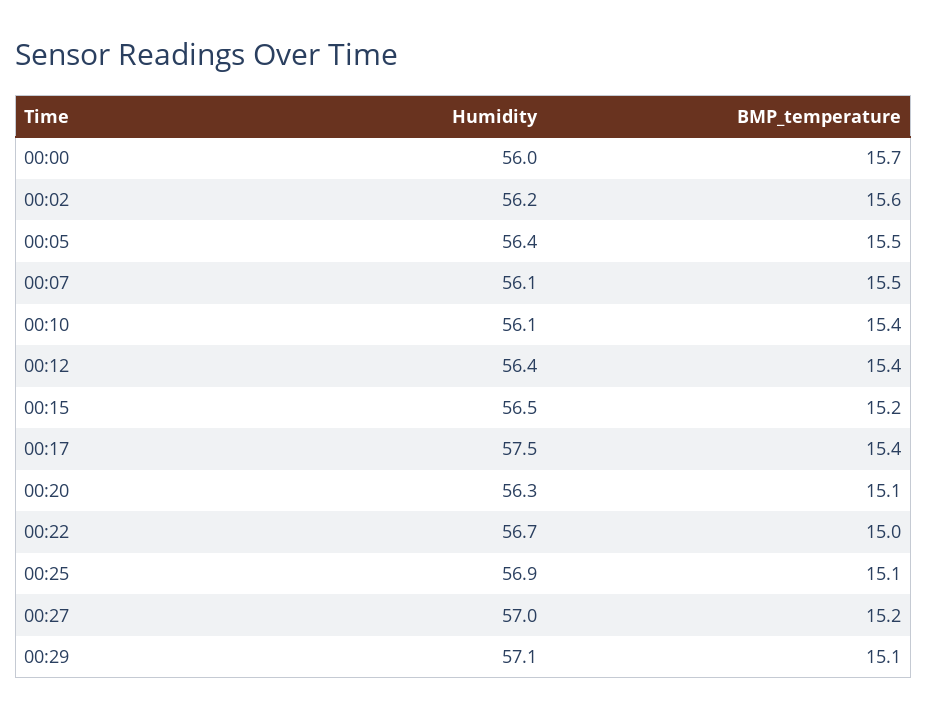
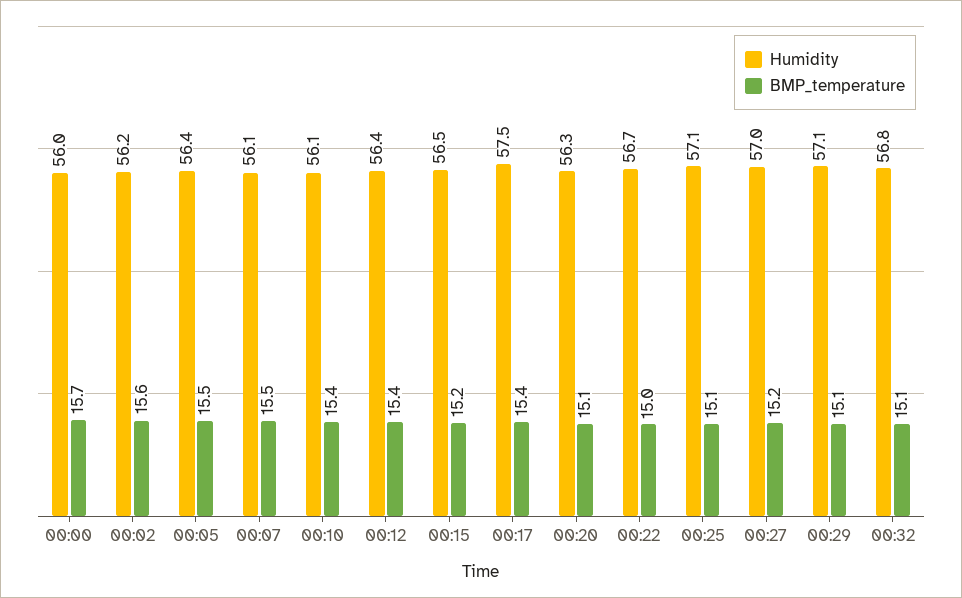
Humidity, 00:25: 56.9 -> 57.1
Humidity, 00:32: none -> 56.8
BMP_temperature, 00:32: none -> 15.1

